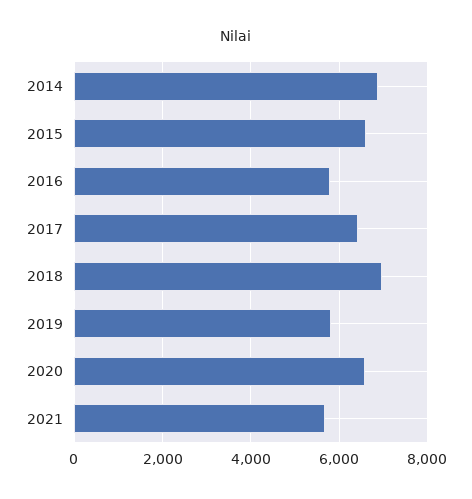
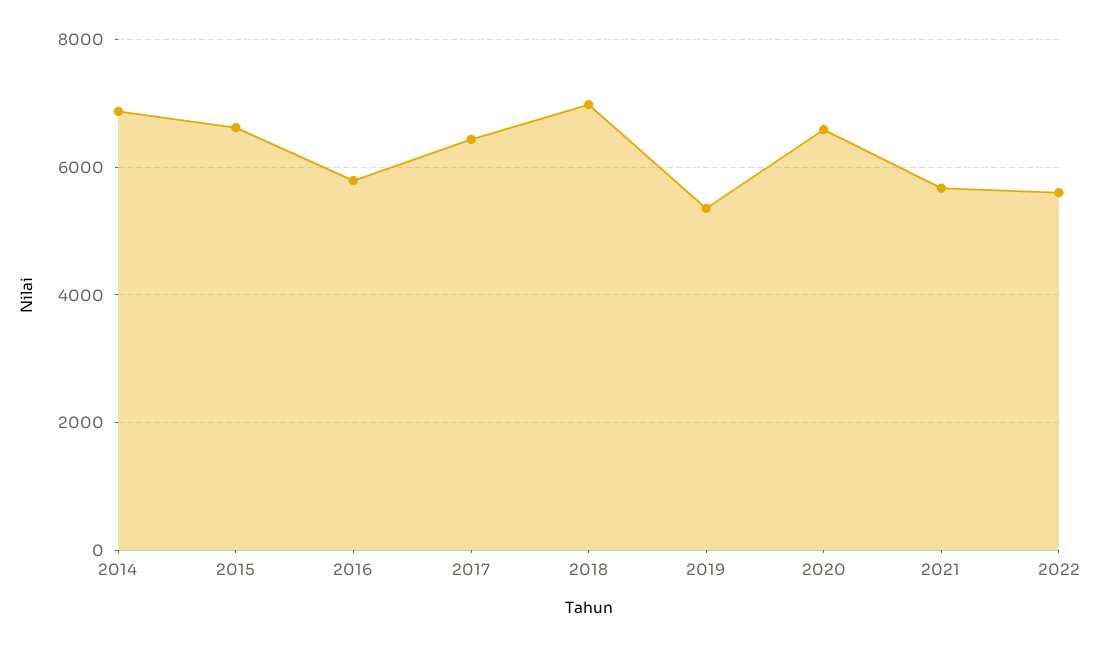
2019: 5800 -> 5400
2022: none -> 5600

